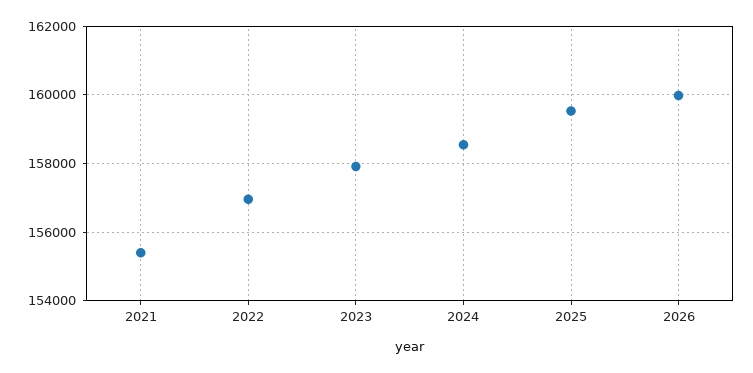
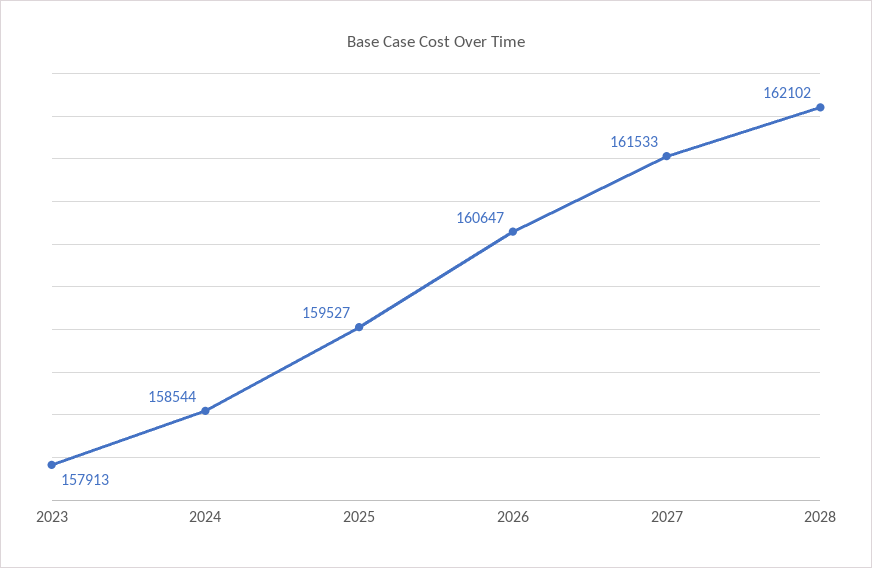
2021: 155400 -> none
2022: 157000 -> none
2026: 160000 -> 160647
2027: none -> 161533
2028: none -> 162102

